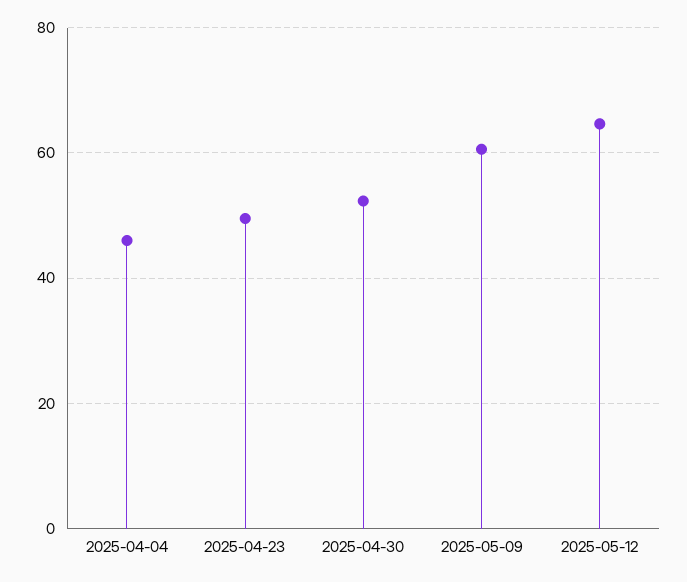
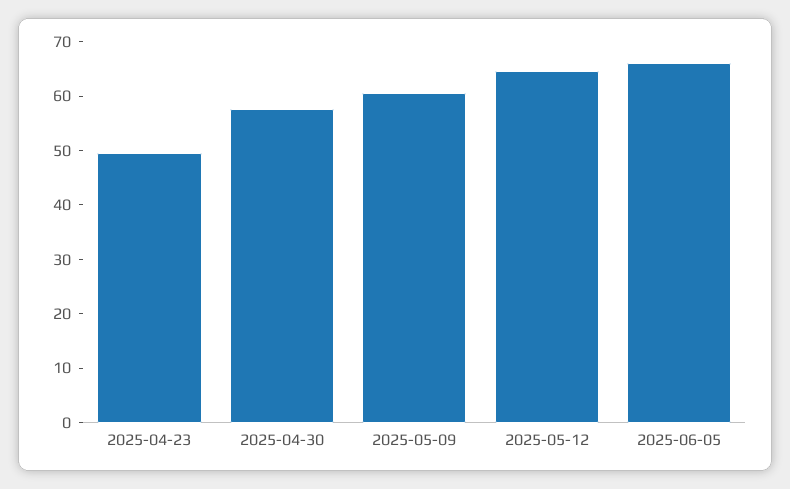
2025-04-04: 46 -> none
2025-04-30: 52 -> 58
2025-06-05: none -> 66

